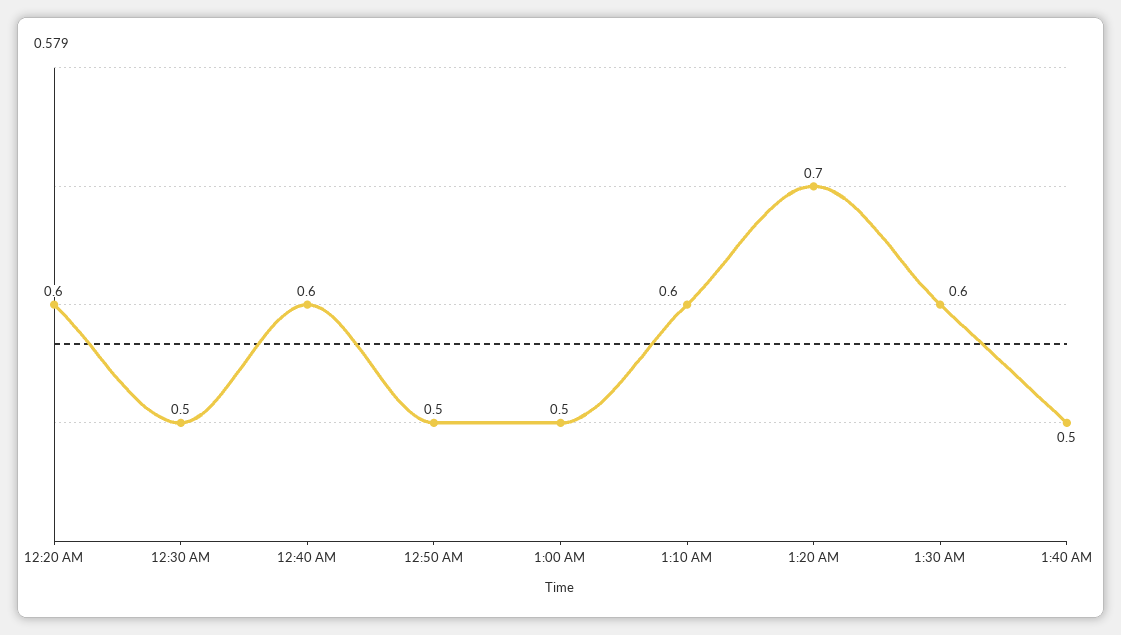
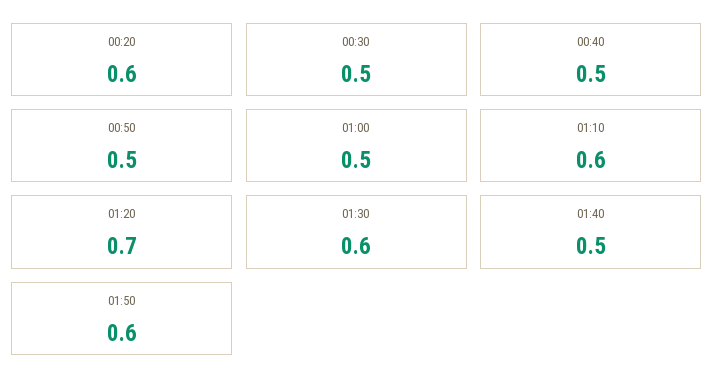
12:40 AM: 0.6 -> 0.5
01:50: none -> 0.6

